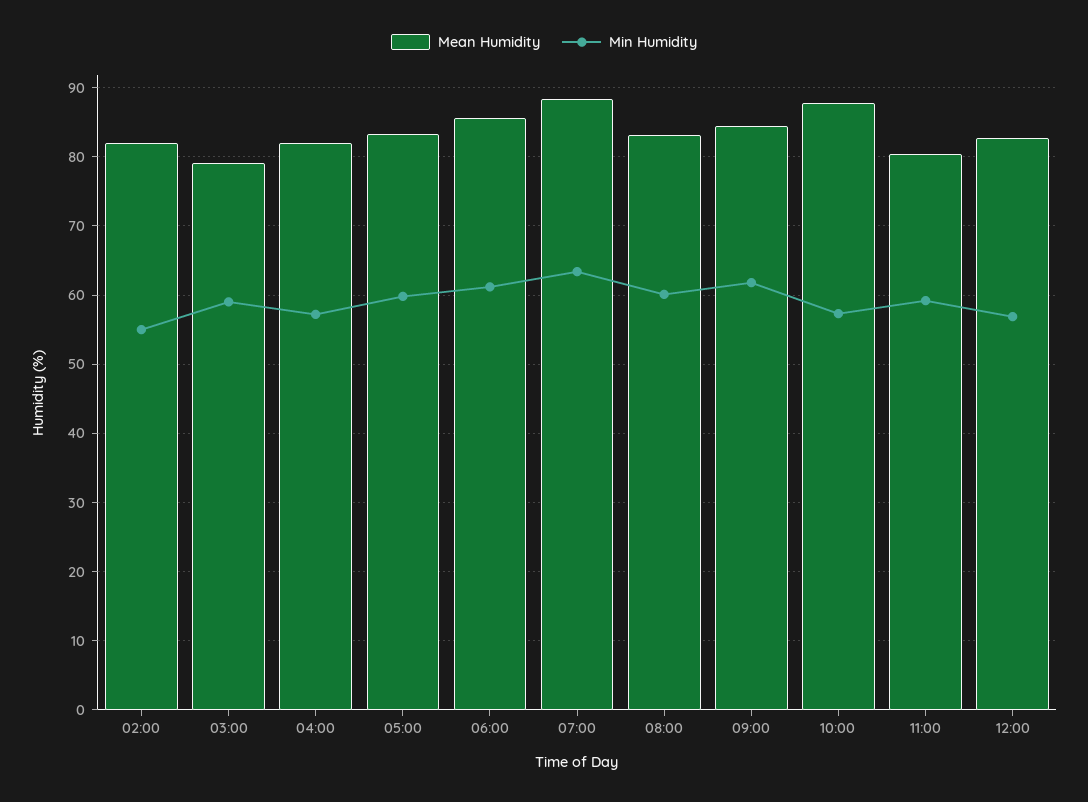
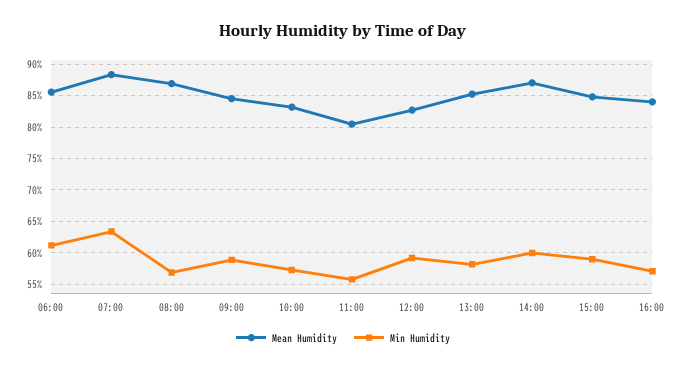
Mean Humidity, 02:00: 82 -> none
Min Humidity, 02:00: 55 -> none
Mean Humidity, 03:00: 79 -> none
Min Humidity, 03:00: 59 -> none
Mean Humidity, 04:00: 82 -> none
Min Humidity, 04:00: 57 -> none
Mean Humidity, 05:00: 83 -> none
Min Humidity, 05:00: 60 -> none
Mean Humidity, 08:00: 83 -> 87
Min Humidity, 08:00: 60 -> 57
Min Humidity, 09:00: 62 -> 59
Mean Humidity, 10:00: 88 -> 83
Min Humidity, 11:00: 59 -> 56
Min Humidity, 12:00: 57 -> 59
Mean Humidity, 13:00: none -> 85
Min Humidity, 13:00: none -> 58
Mean Humidity, 14:00: none -> 87
Min Humidity, 14:00: none -> 60
Mean Humidity, 15:00: none -> 85
Min Humidity, 15:00: none -> 59
Mean Humidity, 16:00: none -> 84
Min Humidity, 16:00: none -> 57

